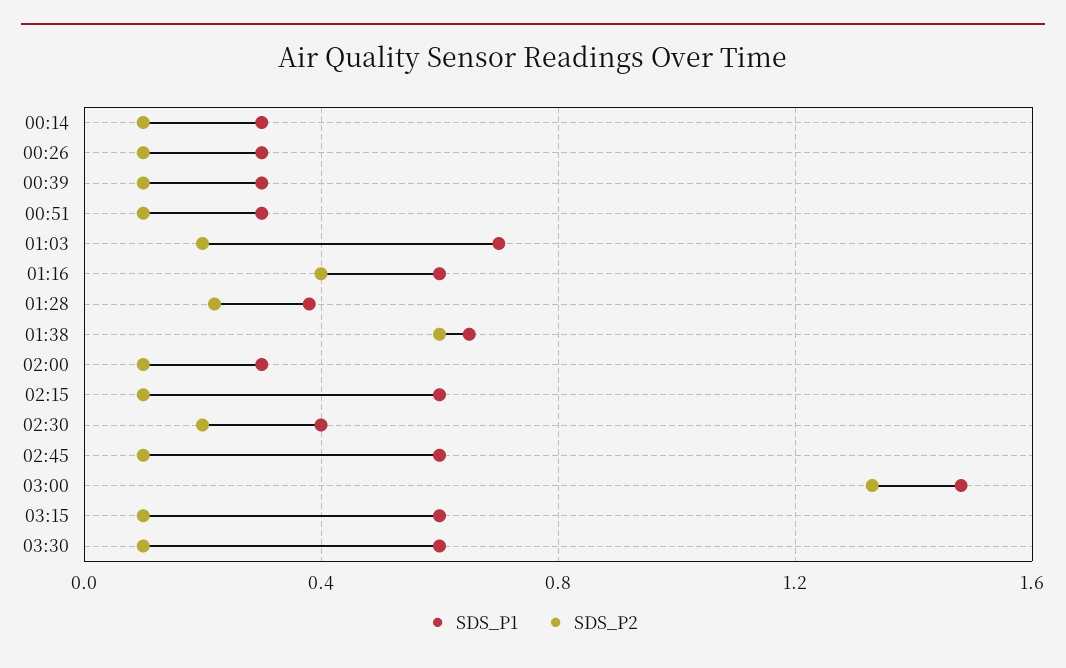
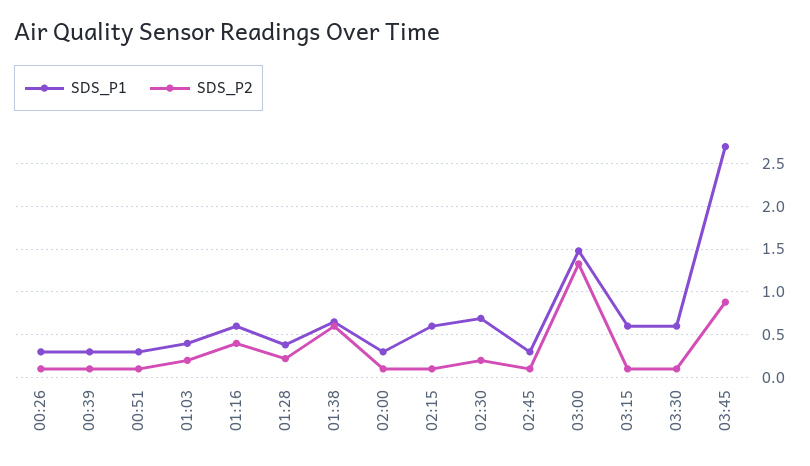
SDS_P1, 00:14: 0.3 -> none
SDS_P2, 00:14: 0.1 -> none
SDS_P1, 01:03: 0.7 -> 0.4
SDS_P1, 02:30: 0.4 -> 0.7
SDS_P1, 02:45: 0.6 -> 0.3
SDS_P1, 03:45: none -> 2.7
SDS_P2, 03:45: none -> 0.9

